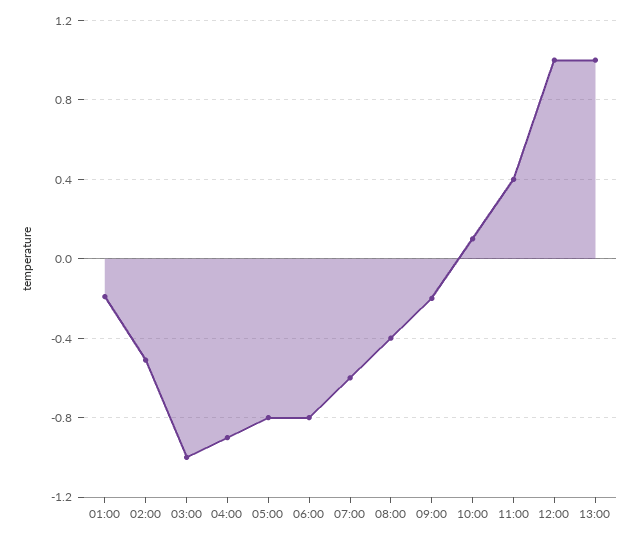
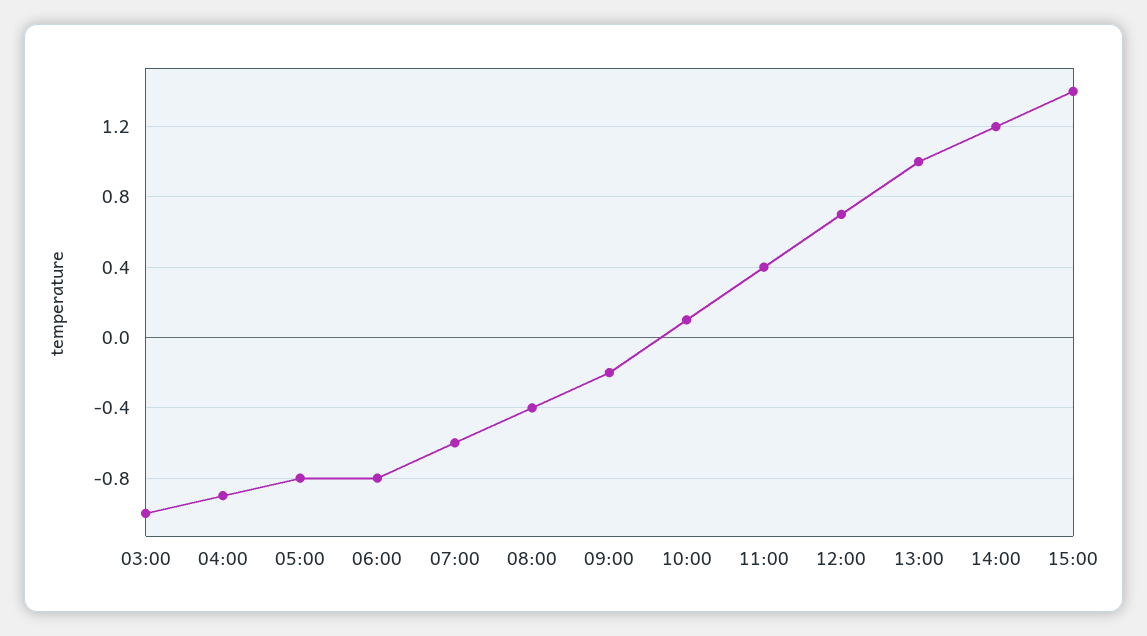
01:00: -0.2 -> none
02:00: -0.5 -> none
12:00: 1 -> 0.7
14:00: none -> 1.2
15:00: none -> 1.4

